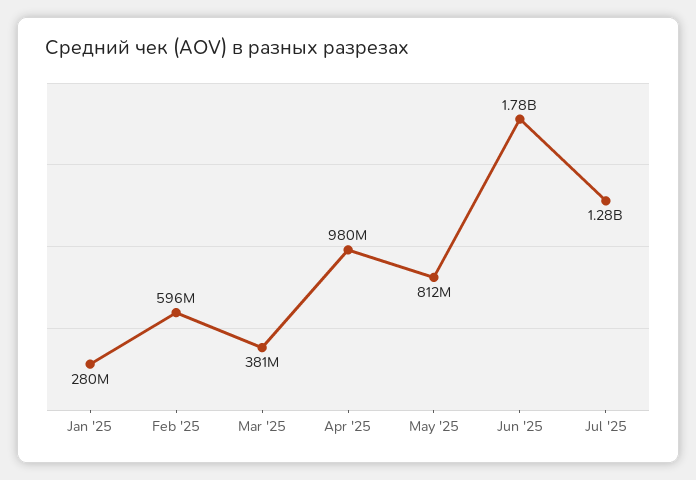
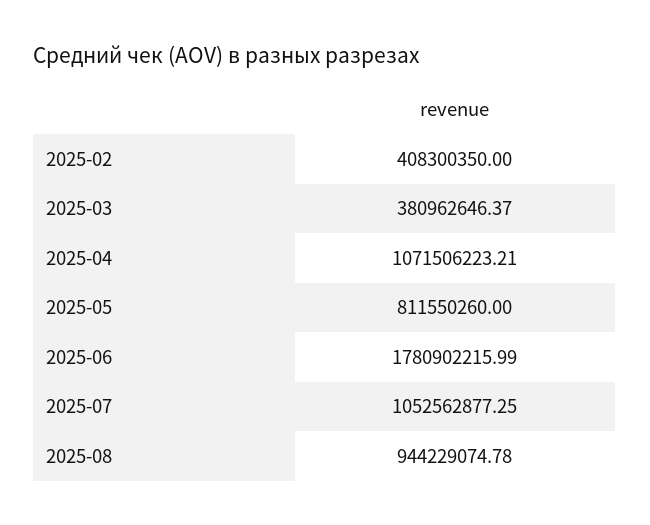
Jan '25: 280000000 -> none
Feb '25: 596000000 -> 408300350
Apr '25: 980000000 -> 1071506223.21
Jul '25: 1280000000 -> 1052562877.25
2025-08: none -> 944229074.78

